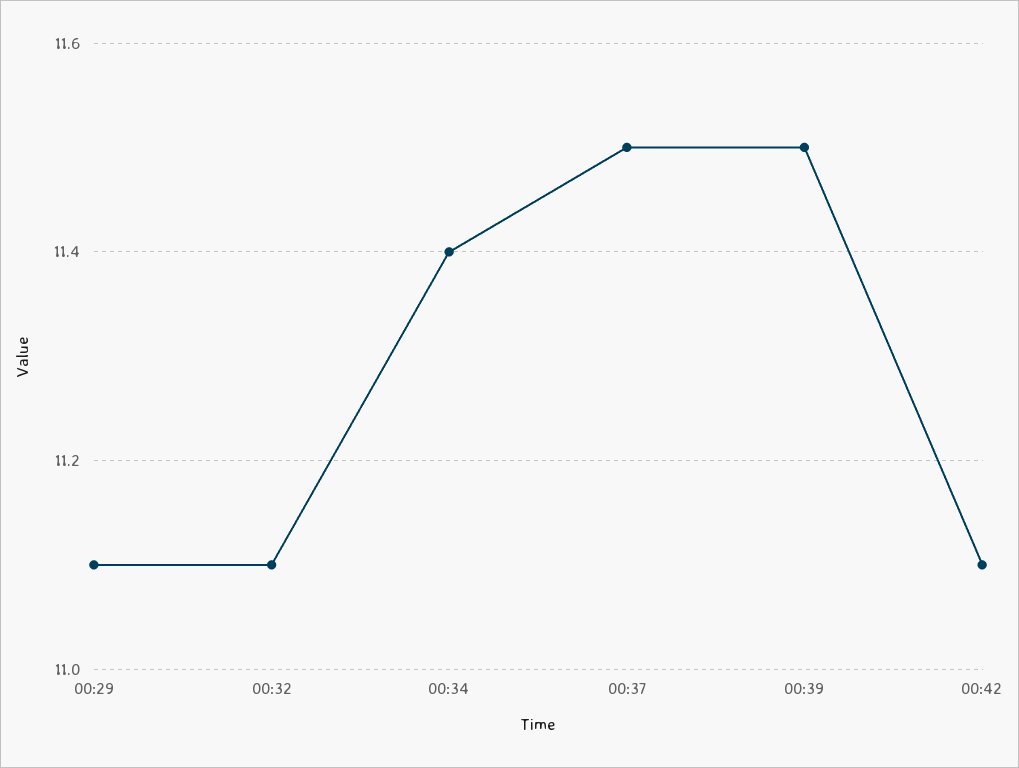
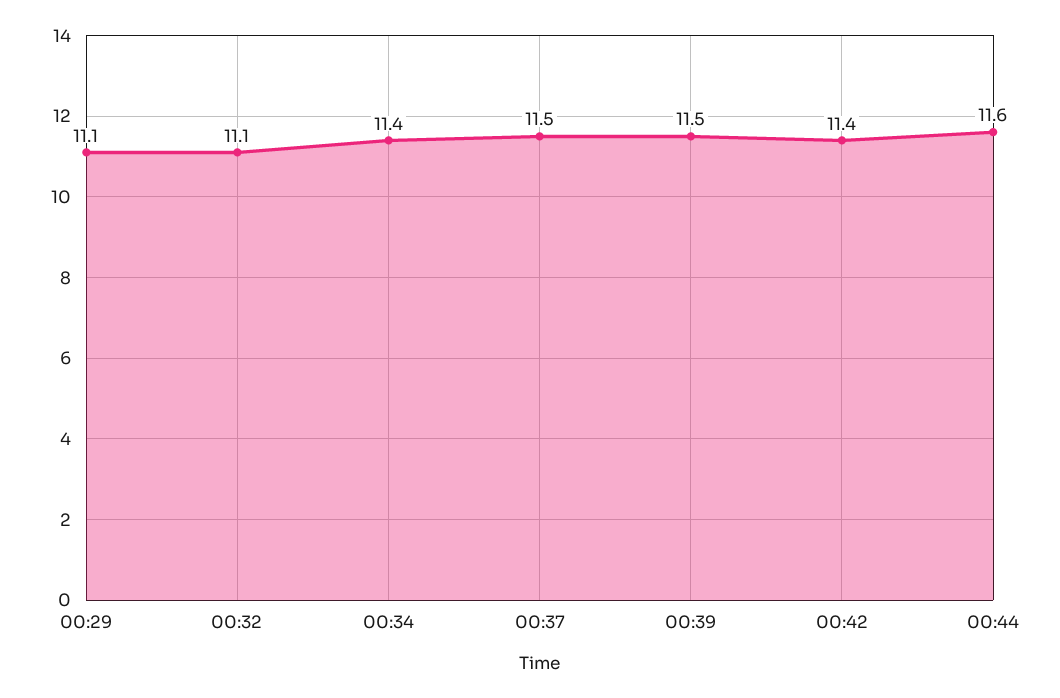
00:42: 11.1 -> 11.4
00:44: none -> 11.6

